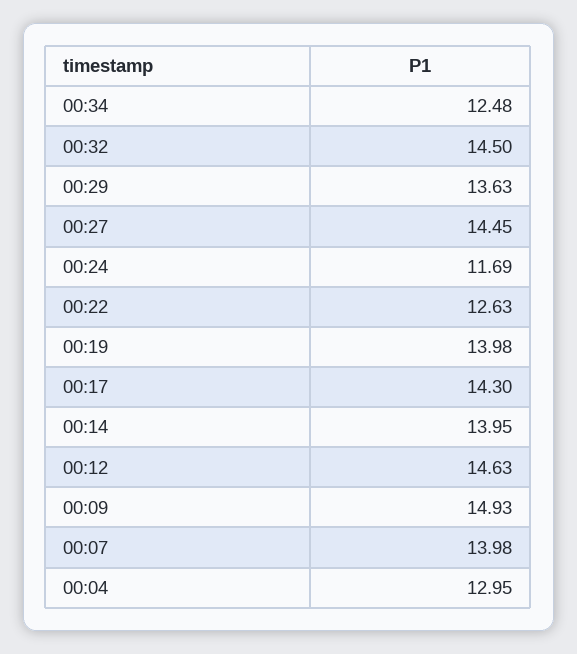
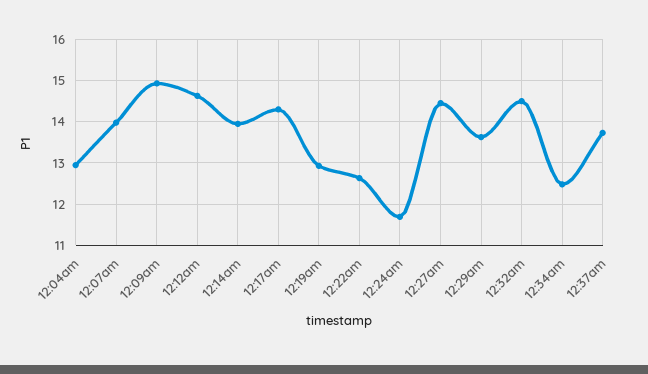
00:19: 13.98 -> 13
12:37am: none -> 13.8

